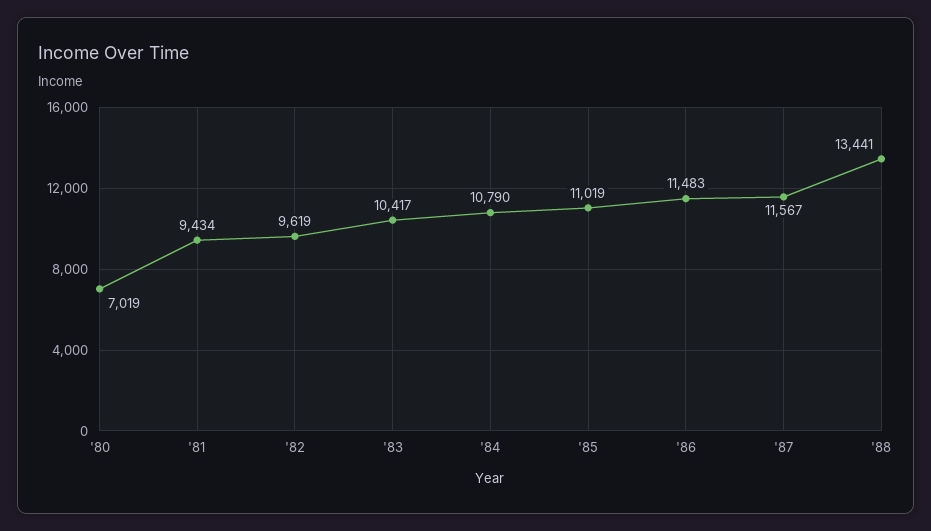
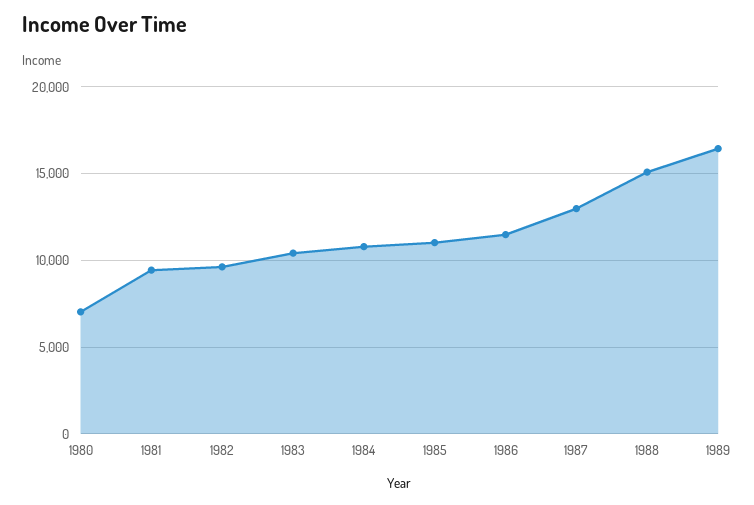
'87: 11567 -> 13000
'88: 13441 -> 15000
1989: none -> 16500

